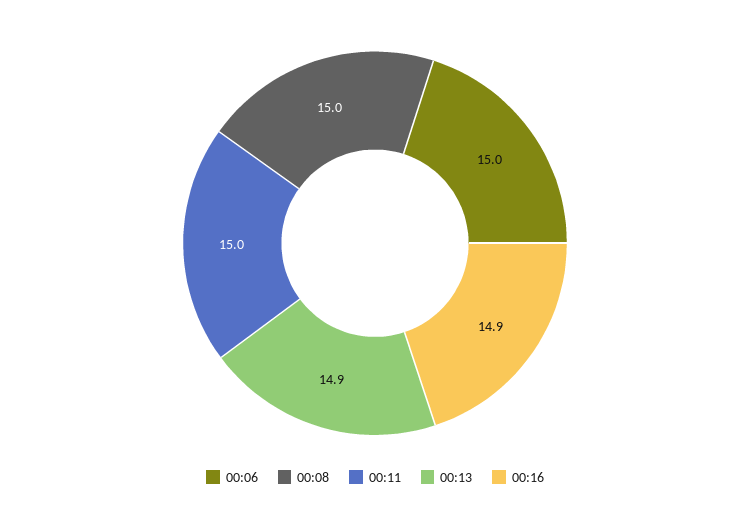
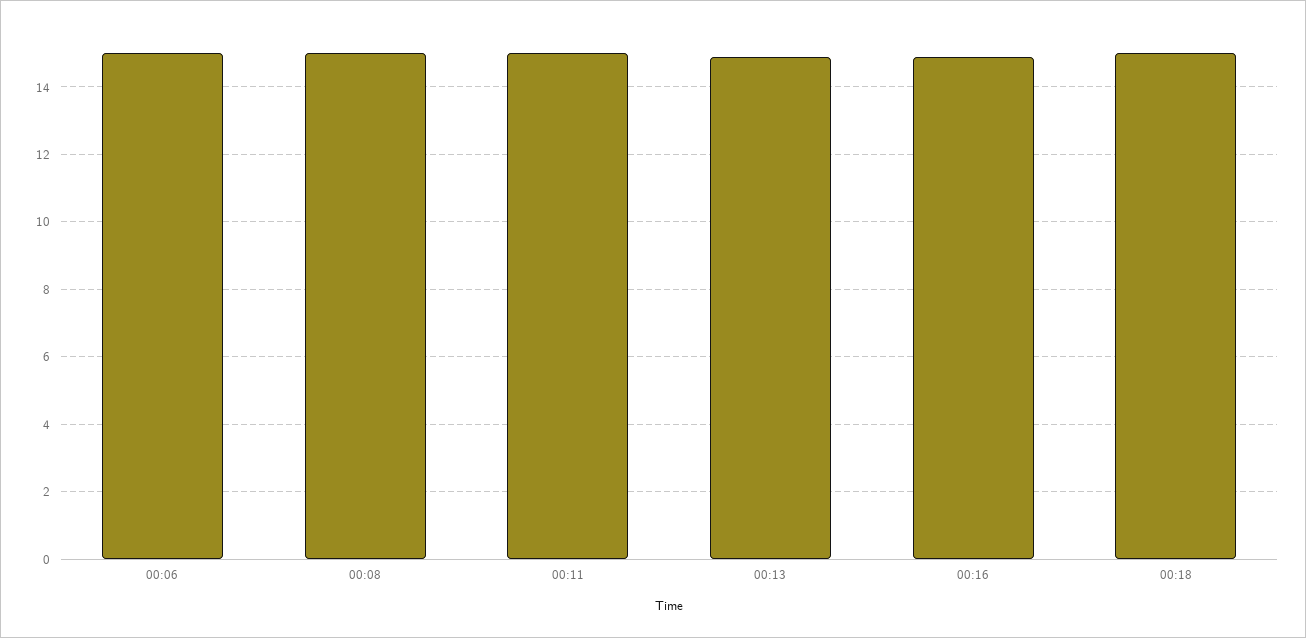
00:18: none -> 15

